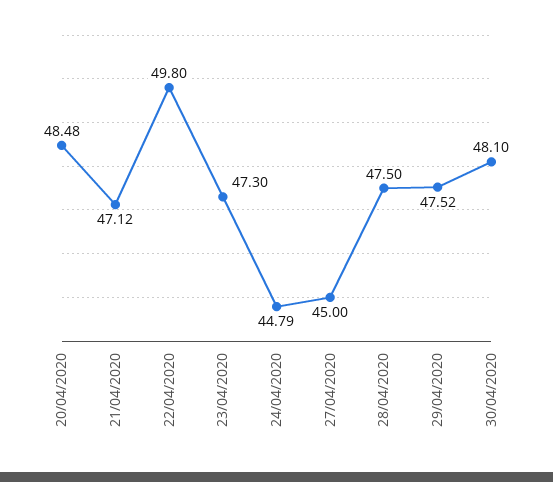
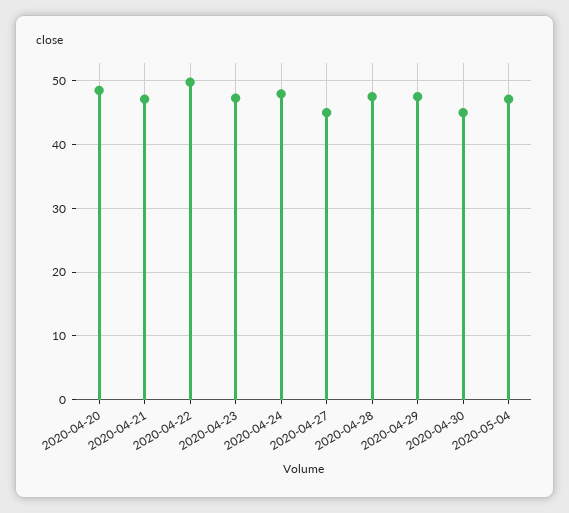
24/04/2020: 44.79 -> 48
30/04/2020: 48.1 -> 45
2020-05-04: none -> 47

